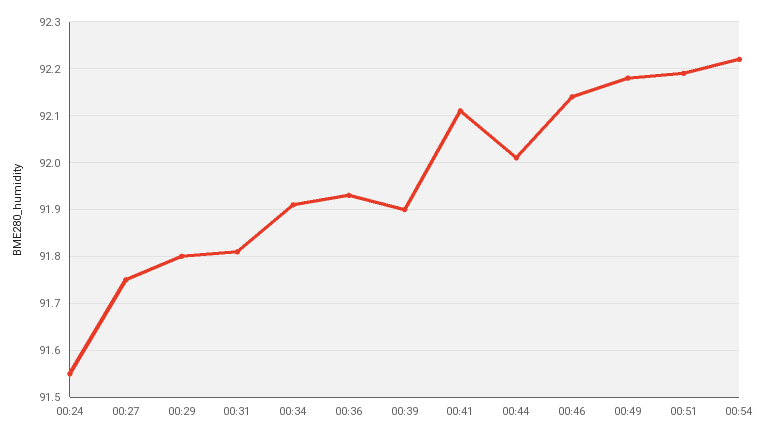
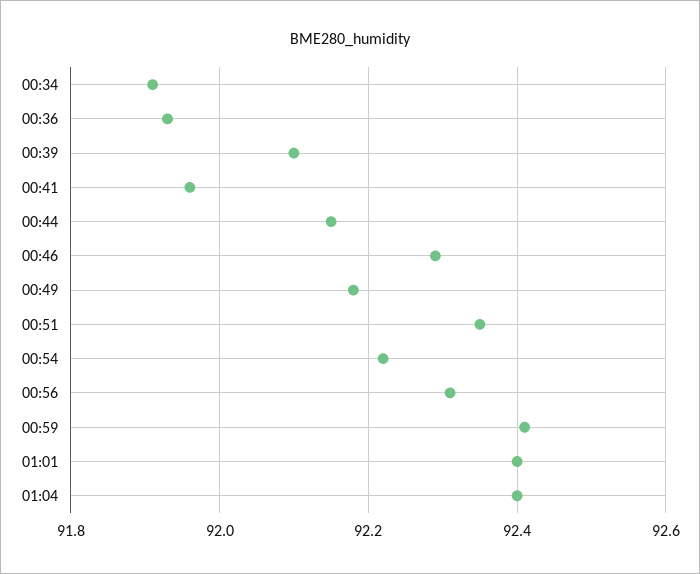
00:24: 91.55 -> none
00:27: 91.75 -> none
00:29: 91.8 -> none
00:31: 91.8 -> none
00:39: 91.9 -> 92.1
00:41: 92.1 -> 91.95
00:44: 92 -> 92.15
00:46: 92.15 -> 92.3
00:51: 92.2 -> 92.35
00:56: none -> 92.3
00:59: none -> 92.4
01:01: none -> 92.4
01:04: none -> 92.4

